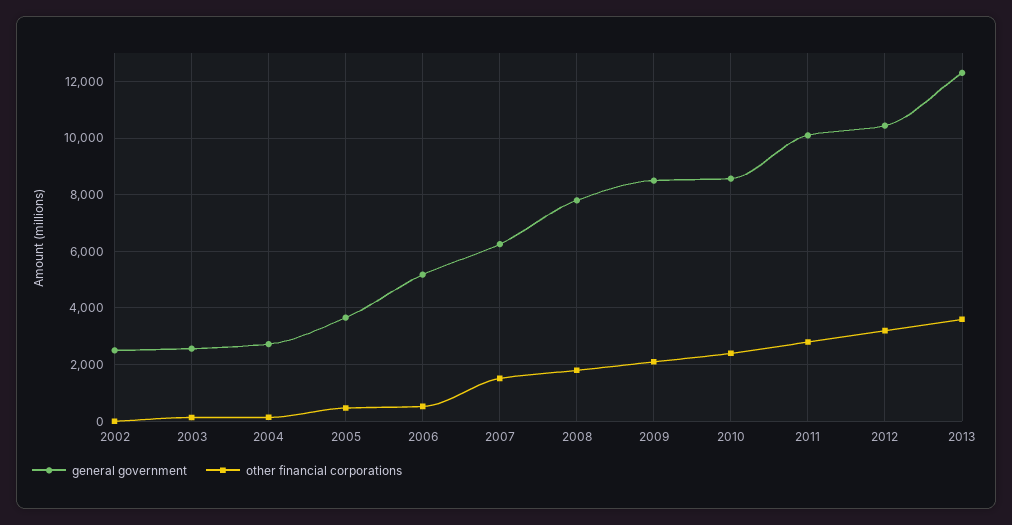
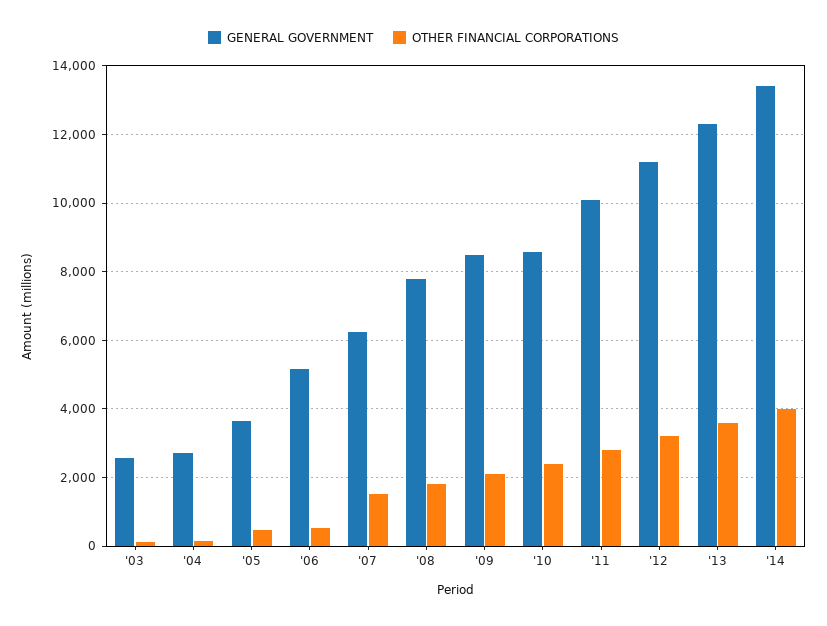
general government, 2002: 2500 -> none
other financial corporations, 2002: 0 -> none
general government, 2012: 10500 -> 11200
general government, '14: none -> 13400
other financial corporations, '14: none -> 4000

